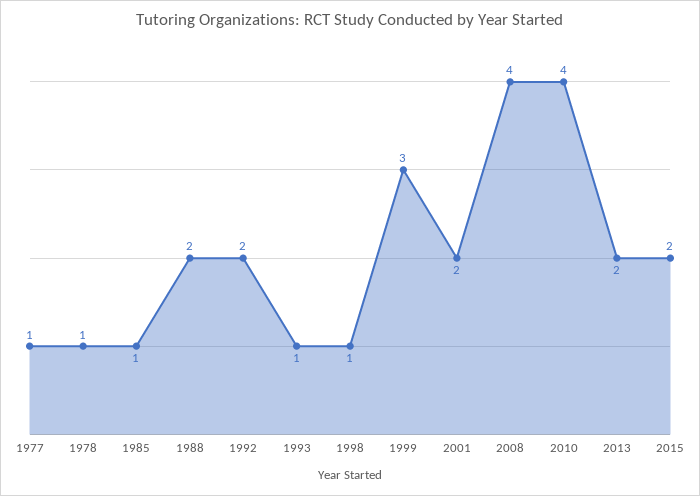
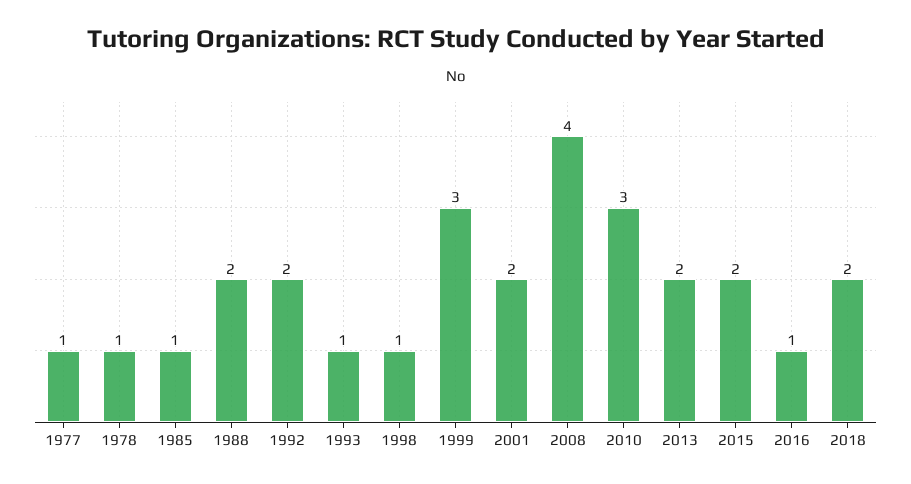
2010: 4 -> 3
2016: none -> 1
2018: none -> 2

